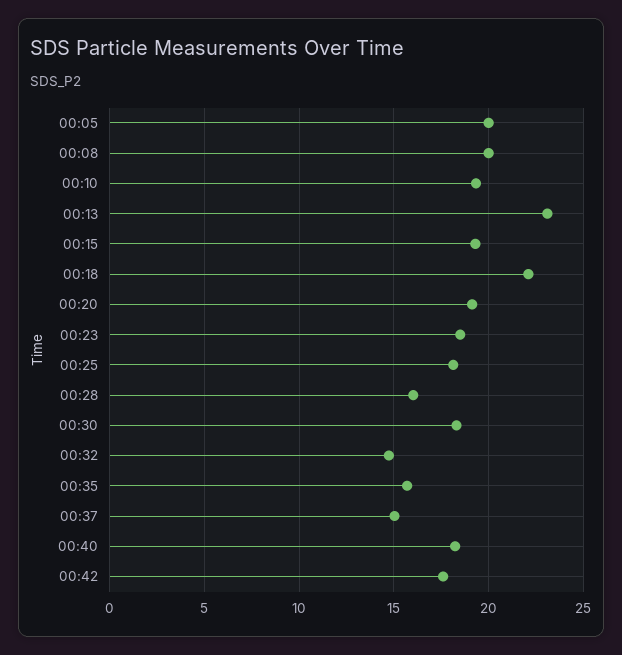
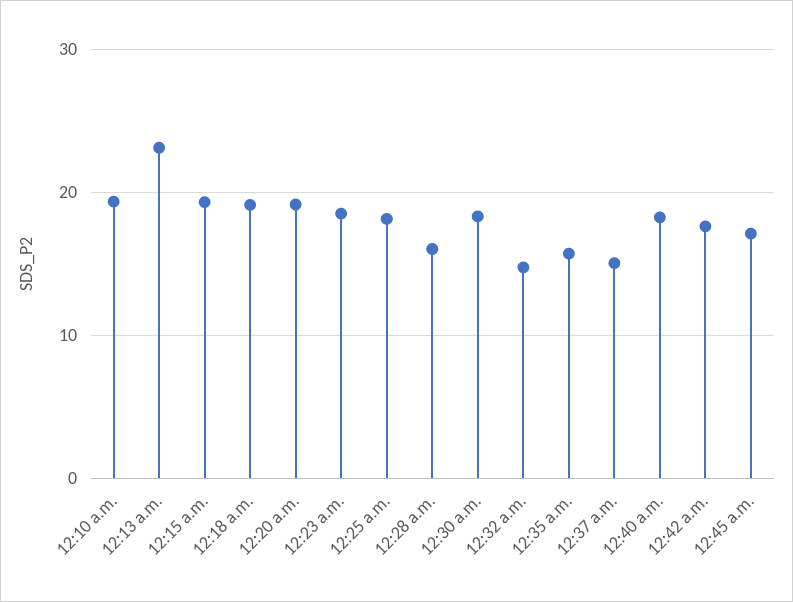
00:05: 20 -> none
00:08: 20 -> none
00:18: 22 -> 19
12:45 a.m.: none -> 17

